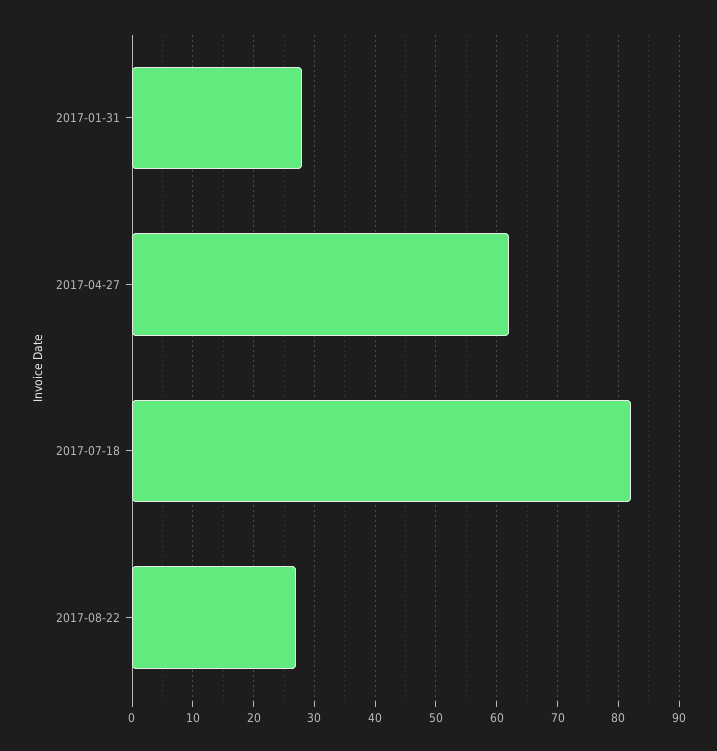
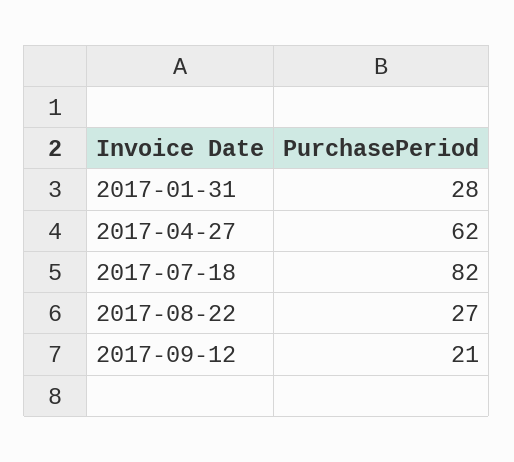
2017-09-12: none -> 21

